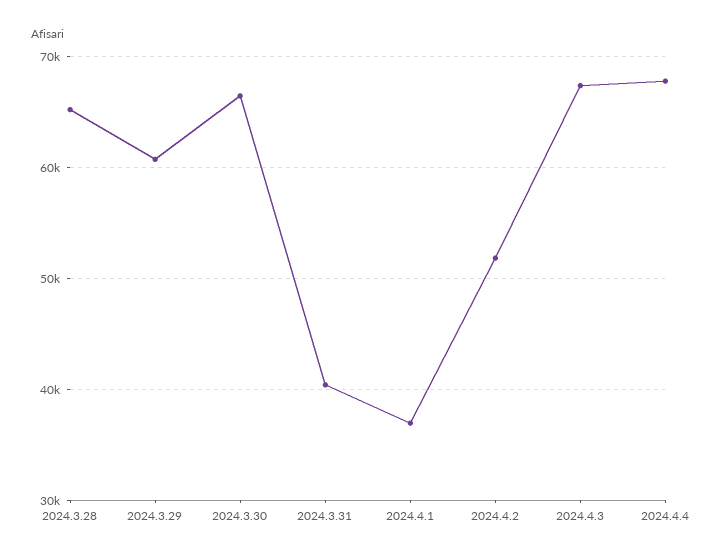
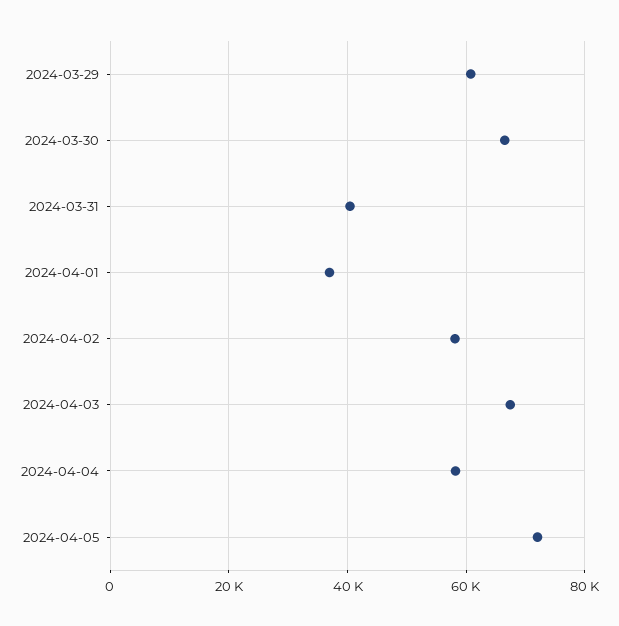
2024.3.28: 65000 -> none
2024.4.2: 52000 -> 58000
2024.4.4: 68000 -> 58000
2024-04-05: none -> 72000

